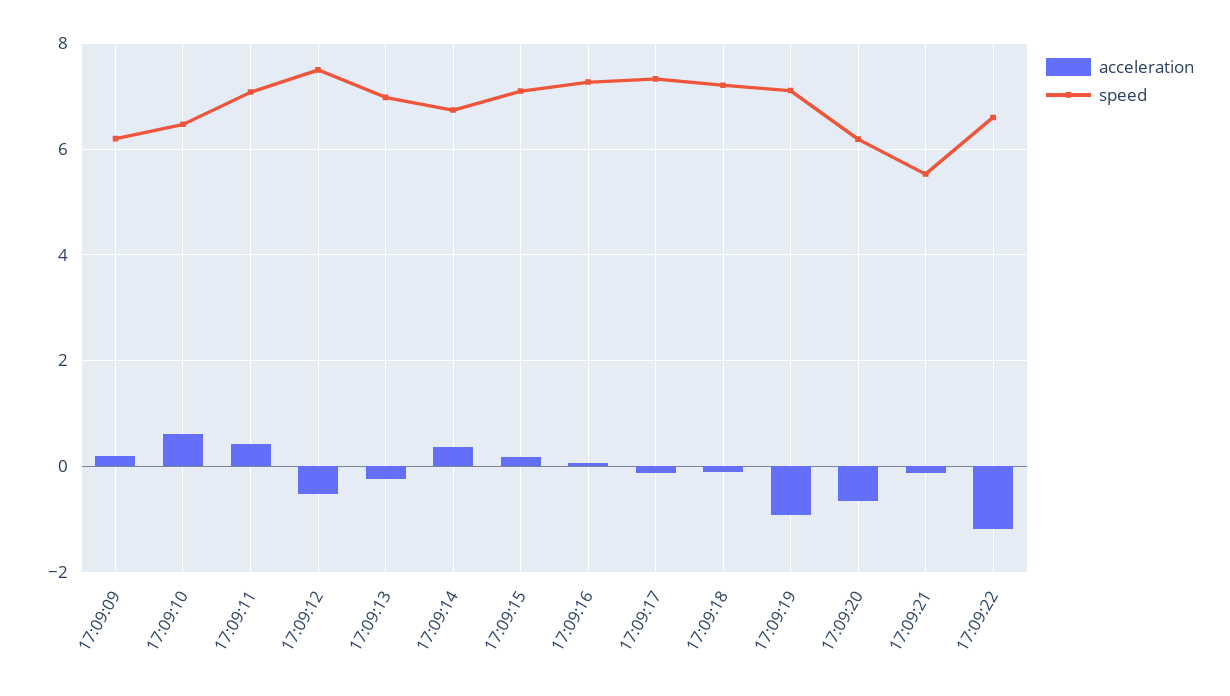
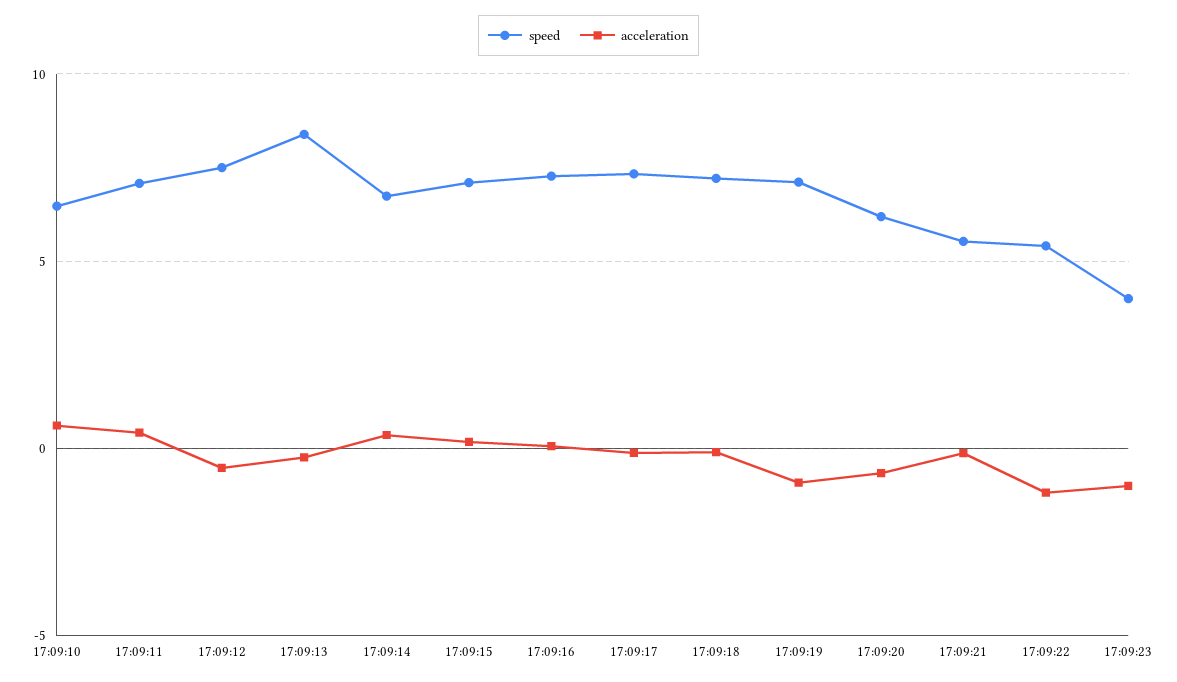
acceleration, 17:09:09: 0.2 -> none
speed, 17:09:09: 6.2 -> none
speed, 17:09:13: 7 -> 8.5
speed, 17:09:22: 6.6 -> 5.5
speed, 17:09:23: none -> 4
acceleration, 17:09:23: none -> -1

